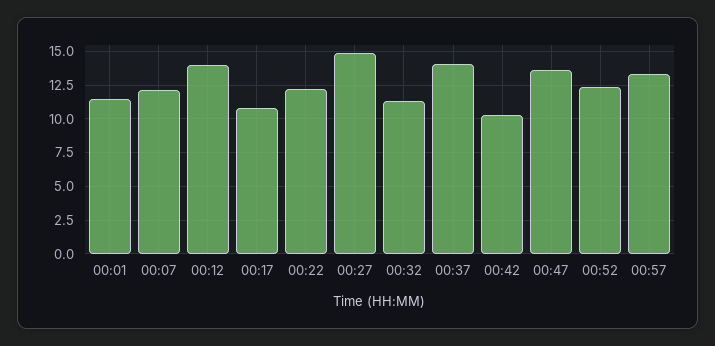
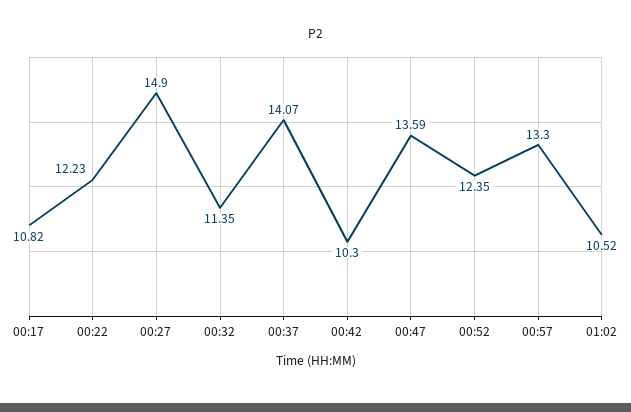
00:01: 11.5 -> none
00:07: 12 -> none
00:12: 14 -> none
01:02: none -> 10.52

